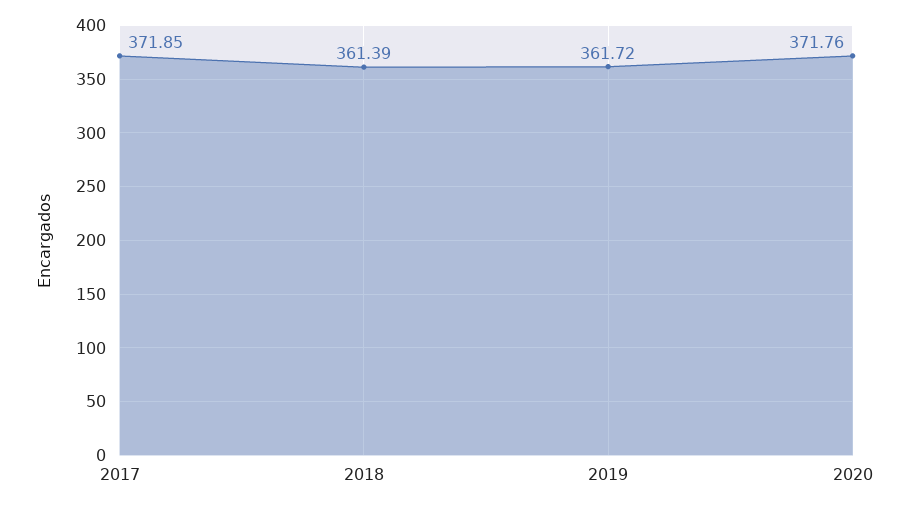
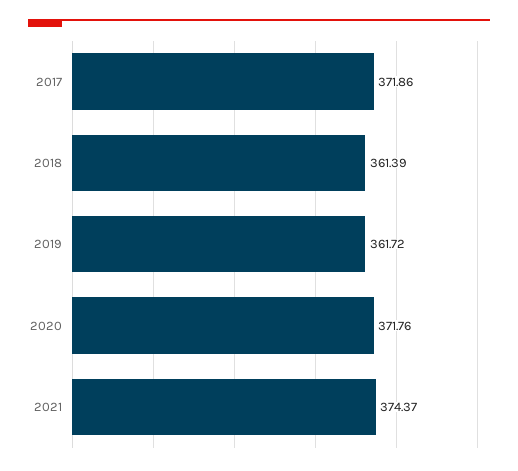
2017: 371.85 -> 371.86
2021: none -> 374.37

